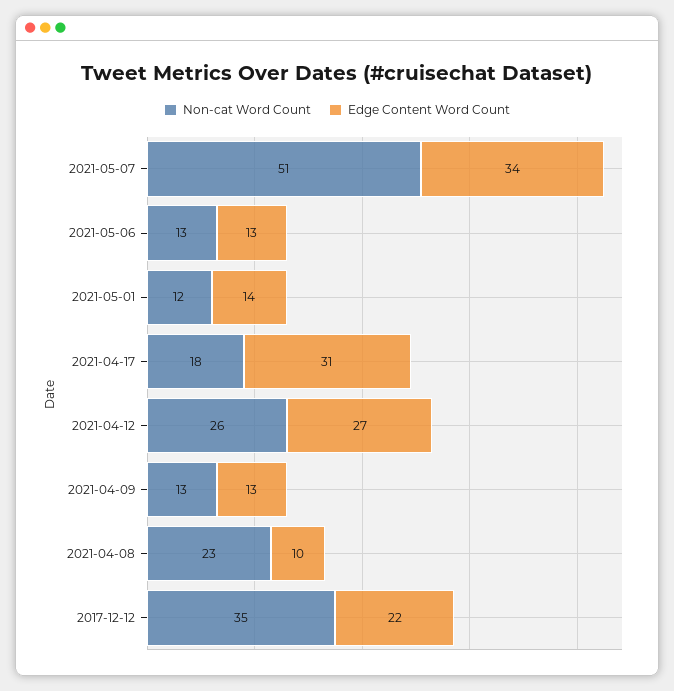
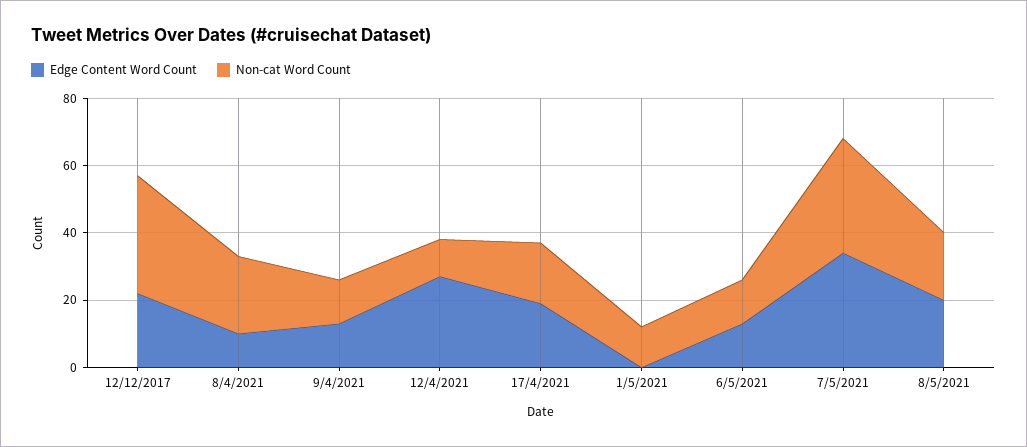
Non-cat Word Count, 2021-05-07: 51 -> 35
Edge Content Word Count, 2021-05-01: 14 -> 0
Edge Content Word Count, 2021-04-17: 31 -> 20
Non-cat Word Count, 2021-04-12: 26 -> 10
Edge Content Word Count, 8/5/2021: none -> 20
Non-cat Word Count, 8/5/2021: none -> 20

